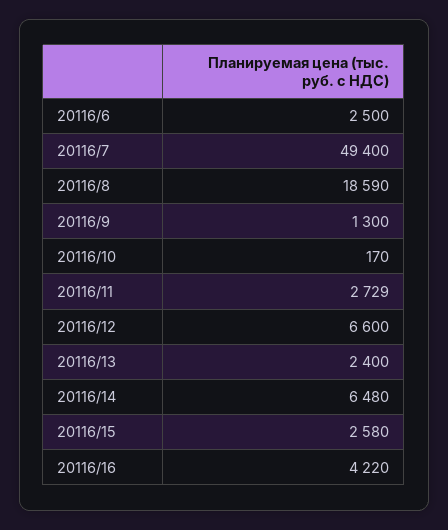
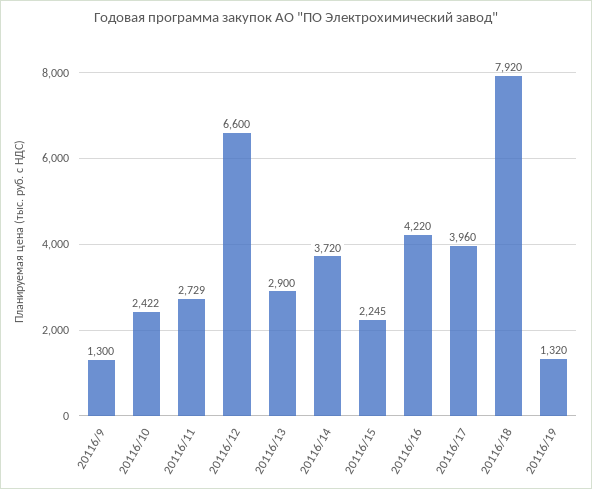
20116/6: 2500 -> none
20116/7: 49400 -> none
20116/8: 18590 -> none
20116/10: 170 -> 2422
20116/13: 2400 -> 2900
20116/14: 6480 -> 3720
20116/15: 2580 -> 2245
20116/17: none -> 3960
20116/18: none -> 7920
20116/19: none -> 1320

